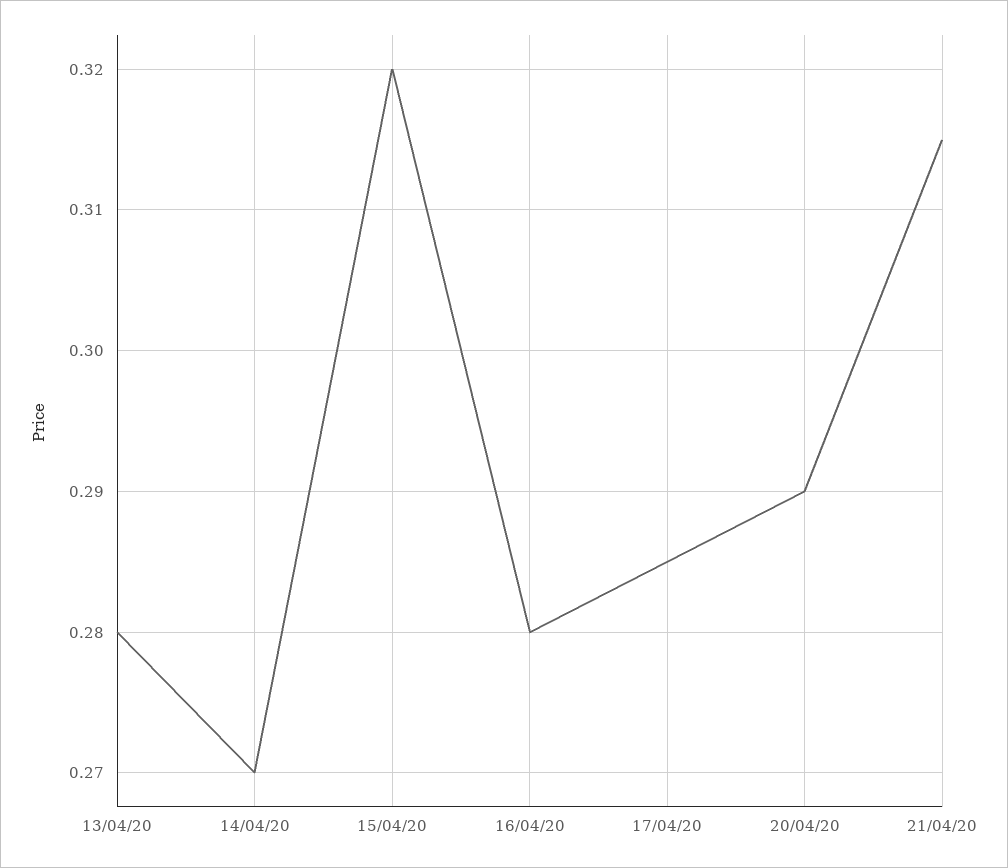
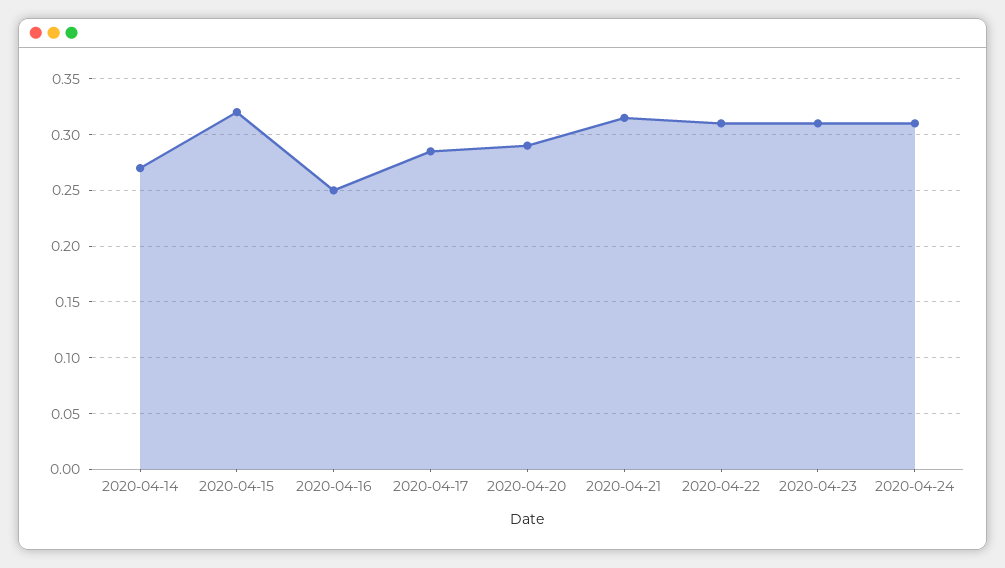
13/04/20: 0.28 -> none
16/04/20: 0.28 -> 0.25
2020-04-22: none -> 0.31
2020-04-23: none -> 0.31
2020-04-24: none -> 0.31

